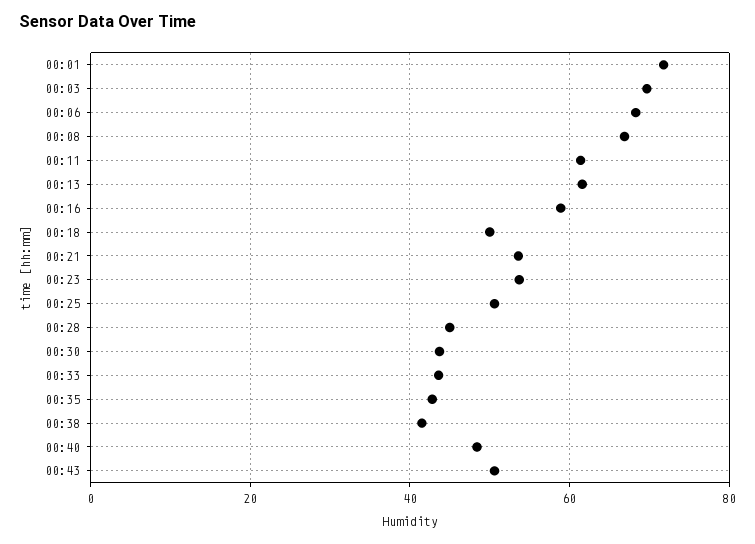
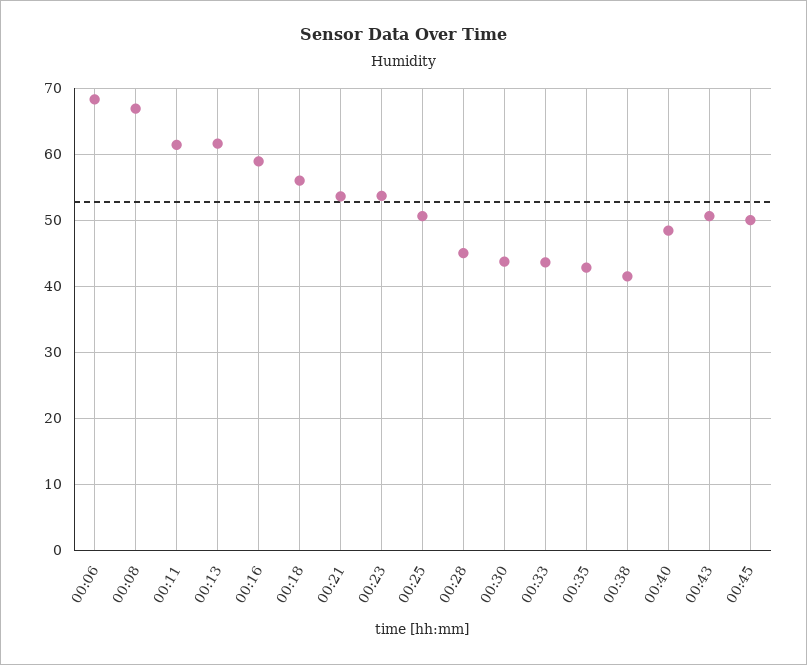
00:01: 72 -> none
00:03: 70 -> none
00:18: 50 -> 56
00:45: none -> 50

